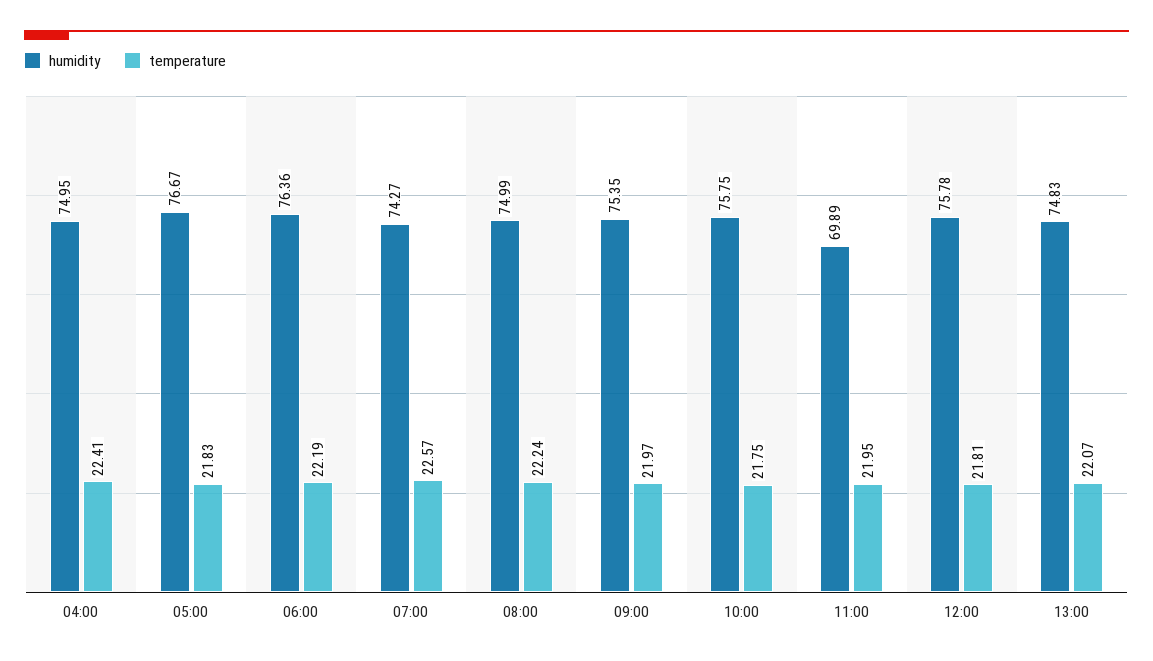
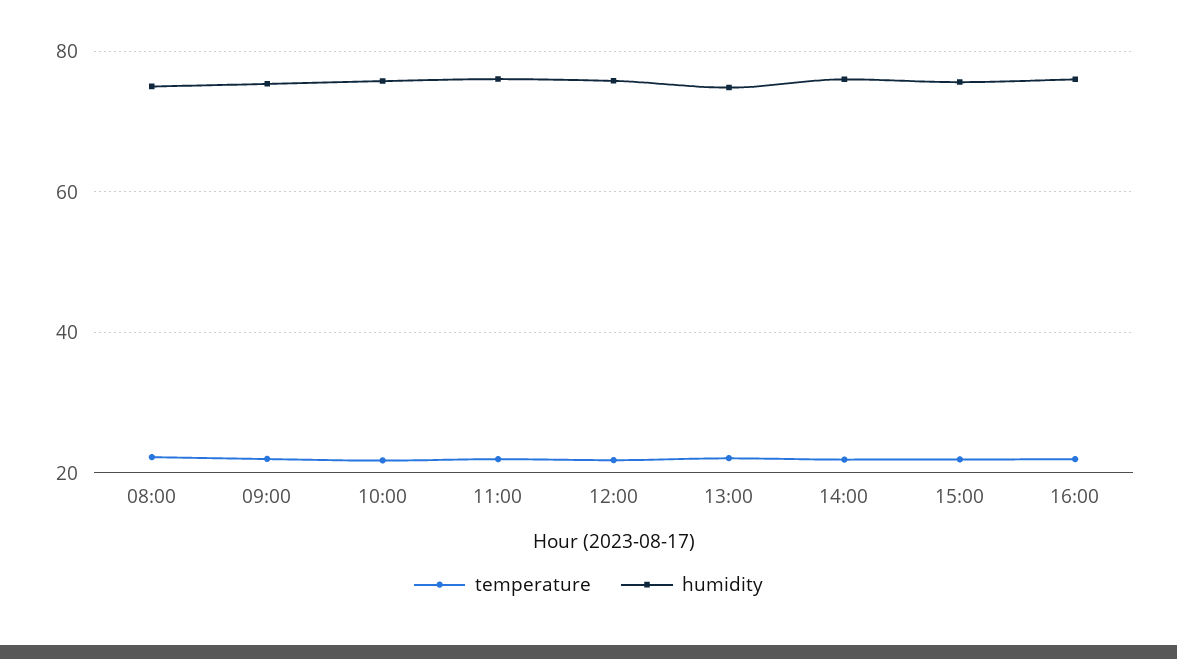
humidity, 04:00: 74.95 -> none
temperature, 04:00: 22.41 -> none
humidity, 05:00: 76.67 -> none
temperature, 05:00: 21.83 -> none
humidity, 06:00: 76.36 -> none
temperature, 06:00: 22.19 -> none
humidity, 07:00: 74.27 -> none
temperature, 07:00: 22.57 -> none
humidity, 11:00: 69.89 -> 76
temperature, 14:00: none -> 22
humidity, 14:00: none -> 76
temperature, 15:00: none -> 22
humidity, 15:00: none -> 76
temperature, 16:00: none -> 22
humidity, 16:00: none -> 76

